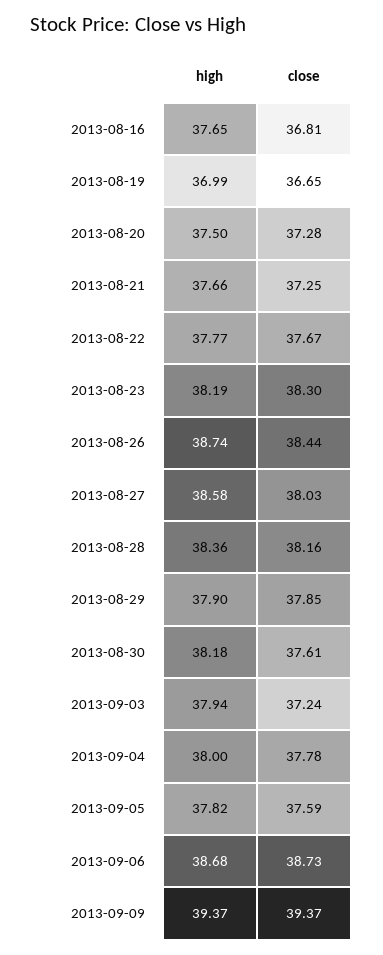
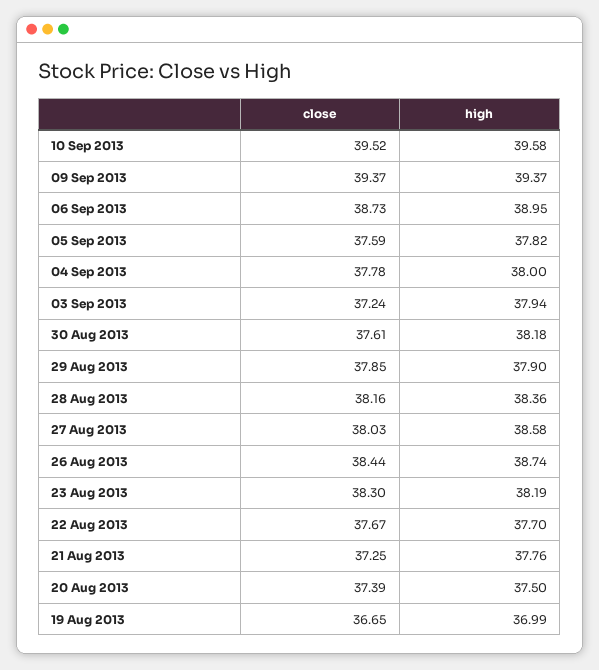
high, 2013-08-16: 37.65 -> none
close, 2013-08-16: 36.81 -> none
close, 2013-08-20: 37.28 -> 37.39
high, 2013-08-21: 37.66 -> 37.76
high, 2013-08-22: 37.77 -> 37.7
high, 2013-09-06: 38.68 -> 38.95
close, 10 Sep 2013: none -> 39.52
high, 10 Sep 2013: none -> 39.58

